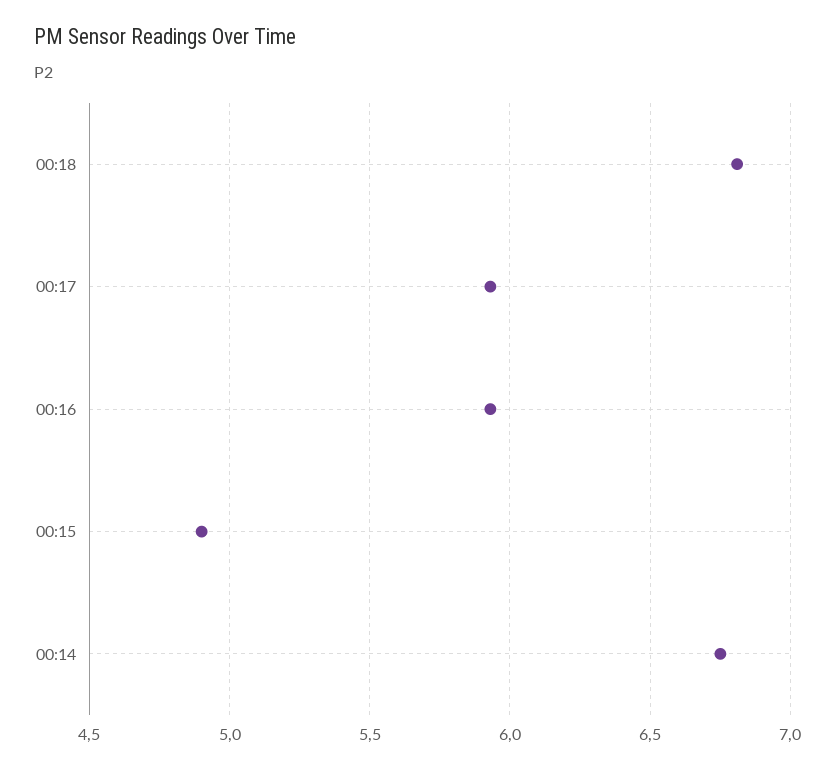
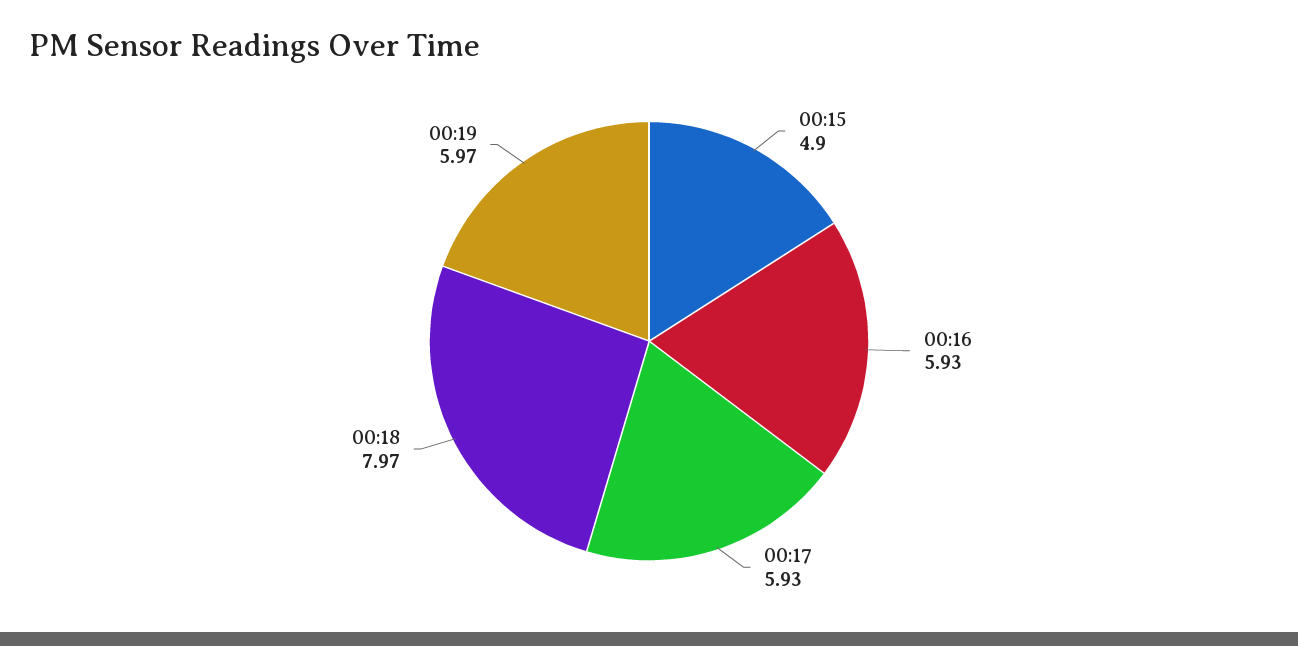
00:18: 6.8 -> 7.97
00:14: 6.75 -> none
00:19: none -> 5.97

